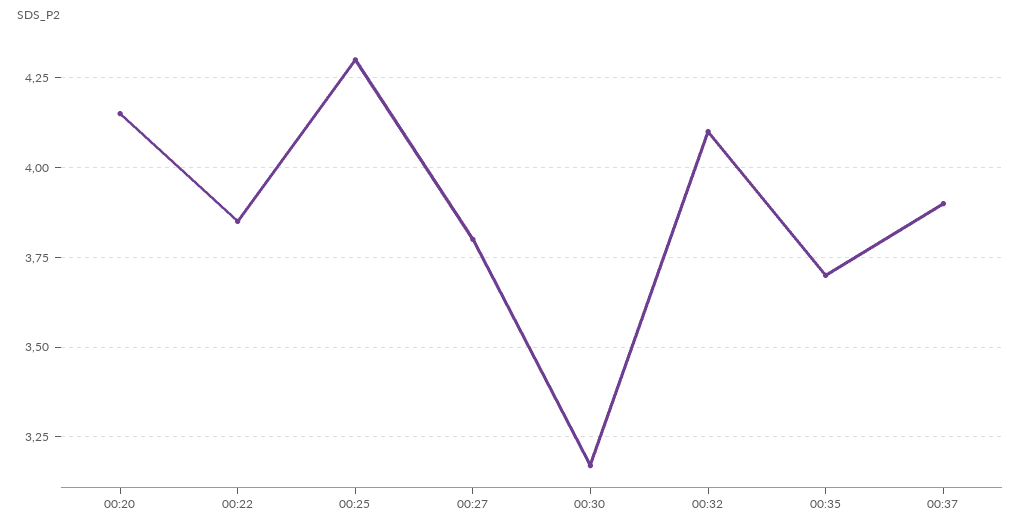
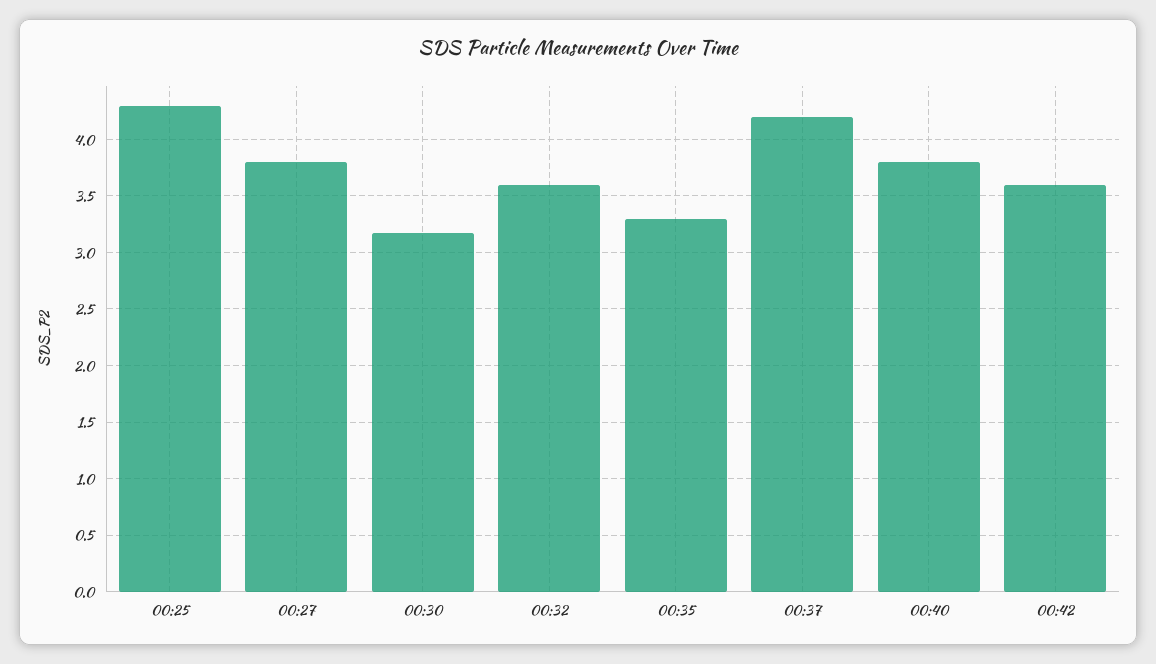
00:20: 4.15 -> none
00:22: 3.85 -> none
00:32: 4.1 -> 3.6
00:35: 3.7 -> 3.3
00:37: 3.9 -> 4.2
00:40: none -> 3.8
00:42: none -> 3.6

